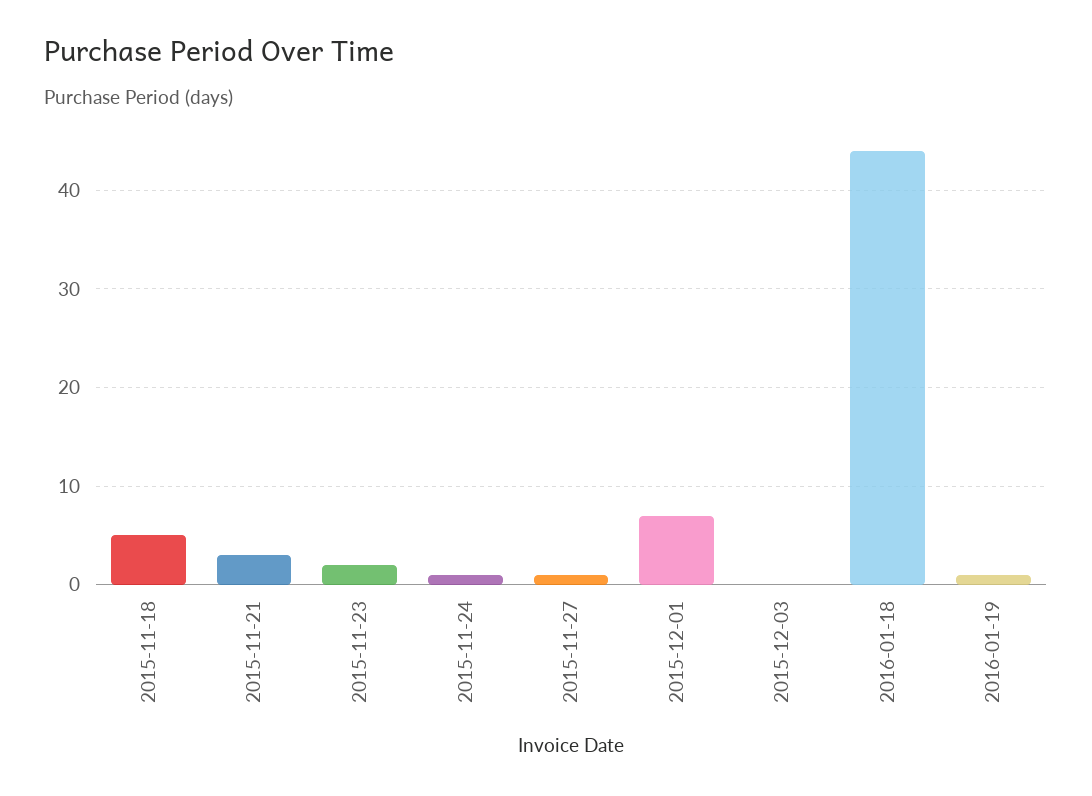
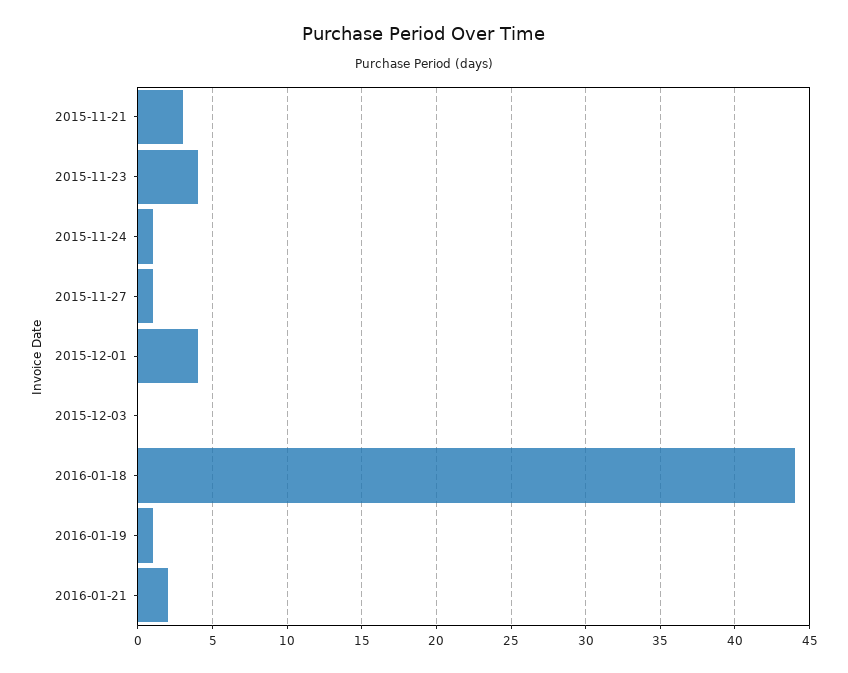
2015-11-18: 5 -> none
2015-11-23: 2 -> 4
2015-12-01: 7 -> 4
2016-01-21: none -> 2

